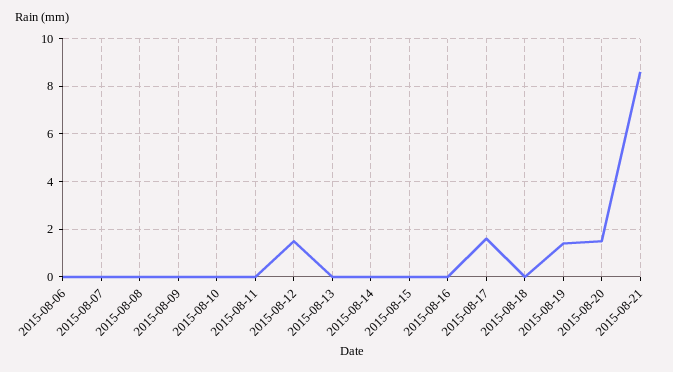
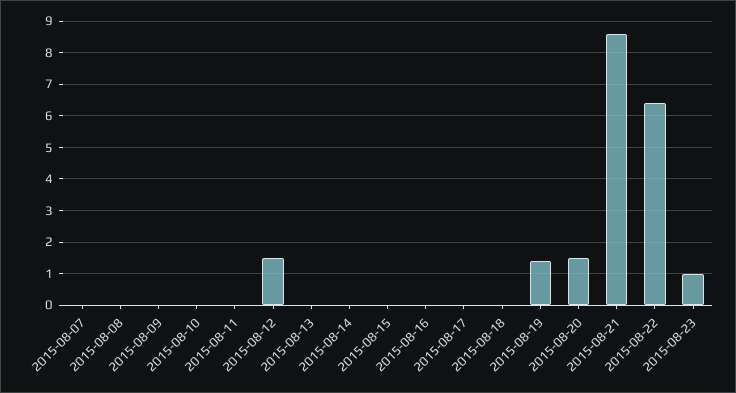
2015-08-06: 0 -> none
2015-08-17: 1.5 -> 0
2015-08-22: none -> 6.5
2015-08-23: none -> 1

